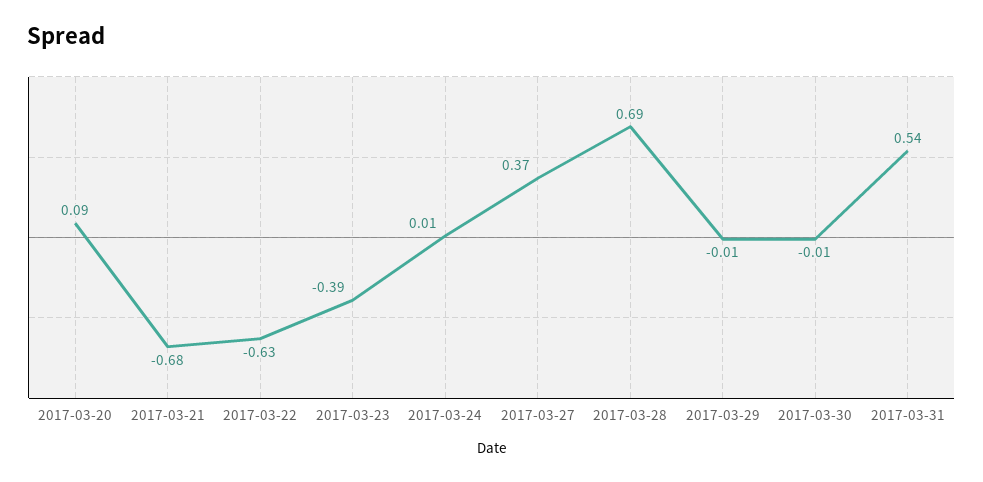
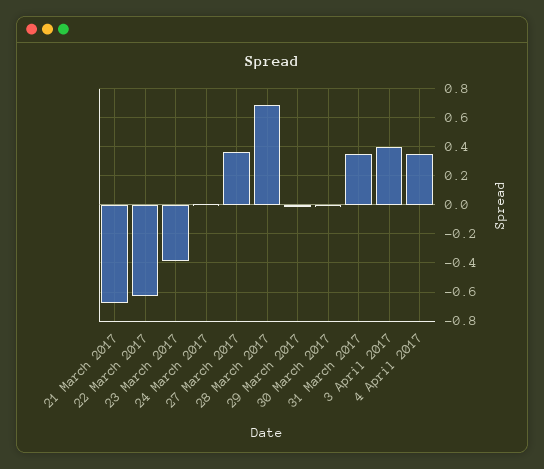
2017-03-20: 0.09 -> none
2017-03-31: 0.54 -> 0.35
3 April 2017: none -> 0.4
4 April 2017: none -> 0.35

